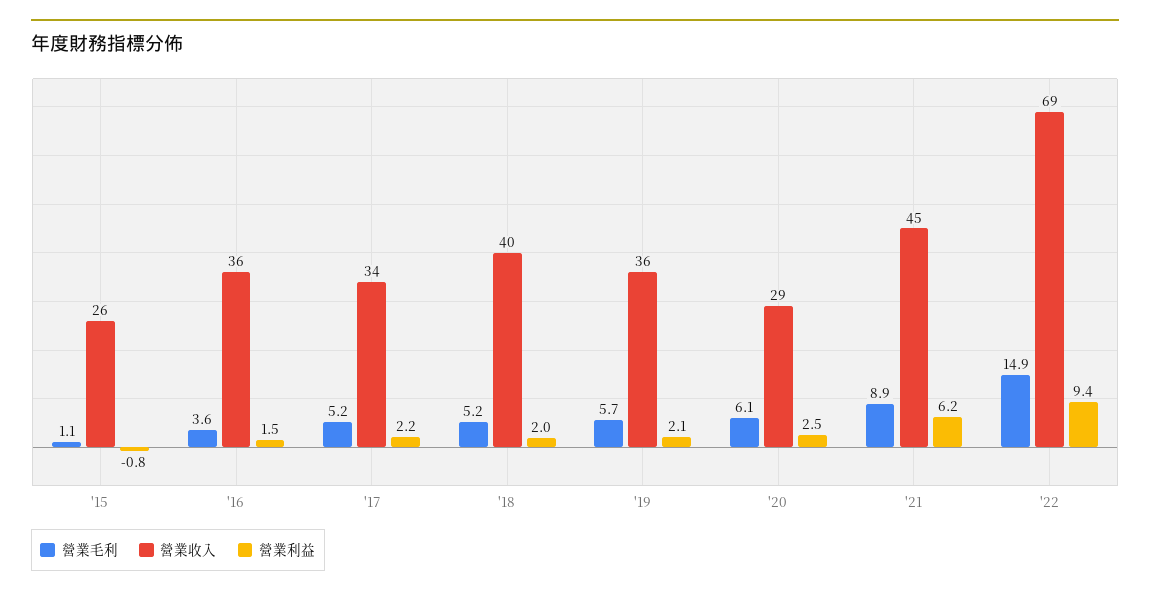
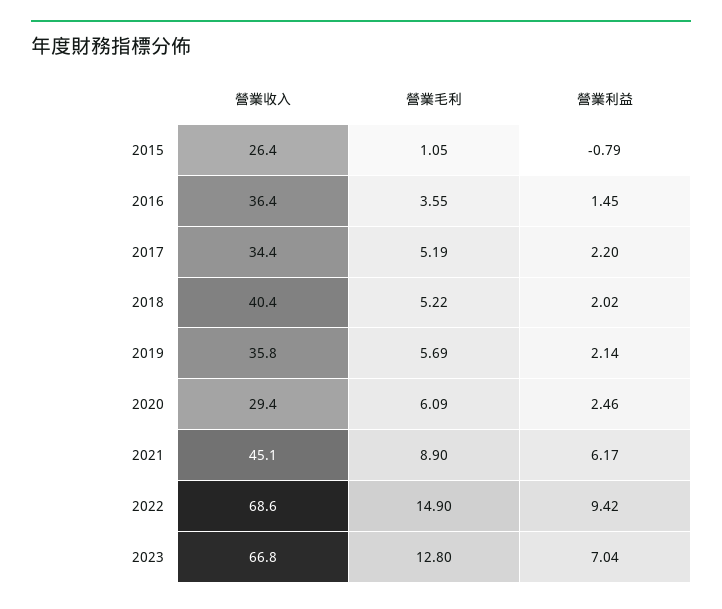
營業收入, 2023: none -> 66.8
營業毛利, 2023: none -> 12.8
營業利益, 2023: none -> 7.04

